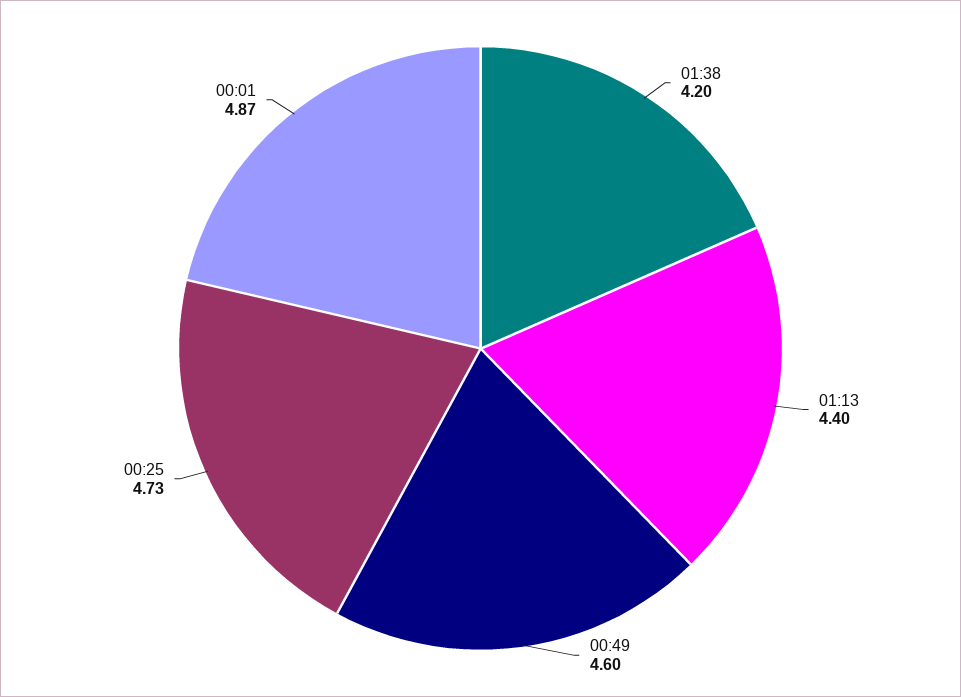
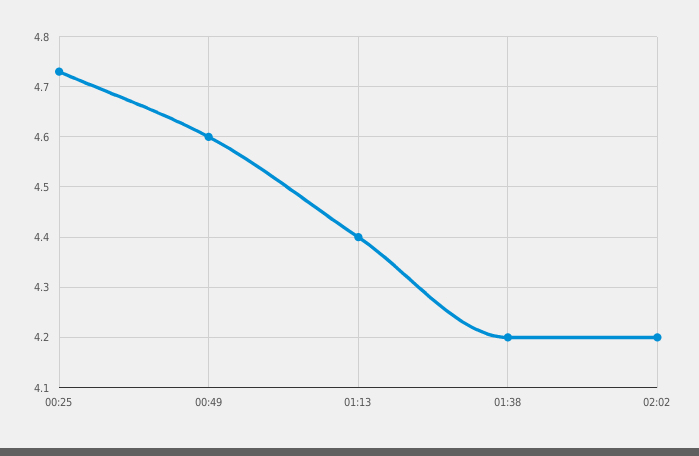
00:01: 4.87 -> none
02:02: none -> 4.2

